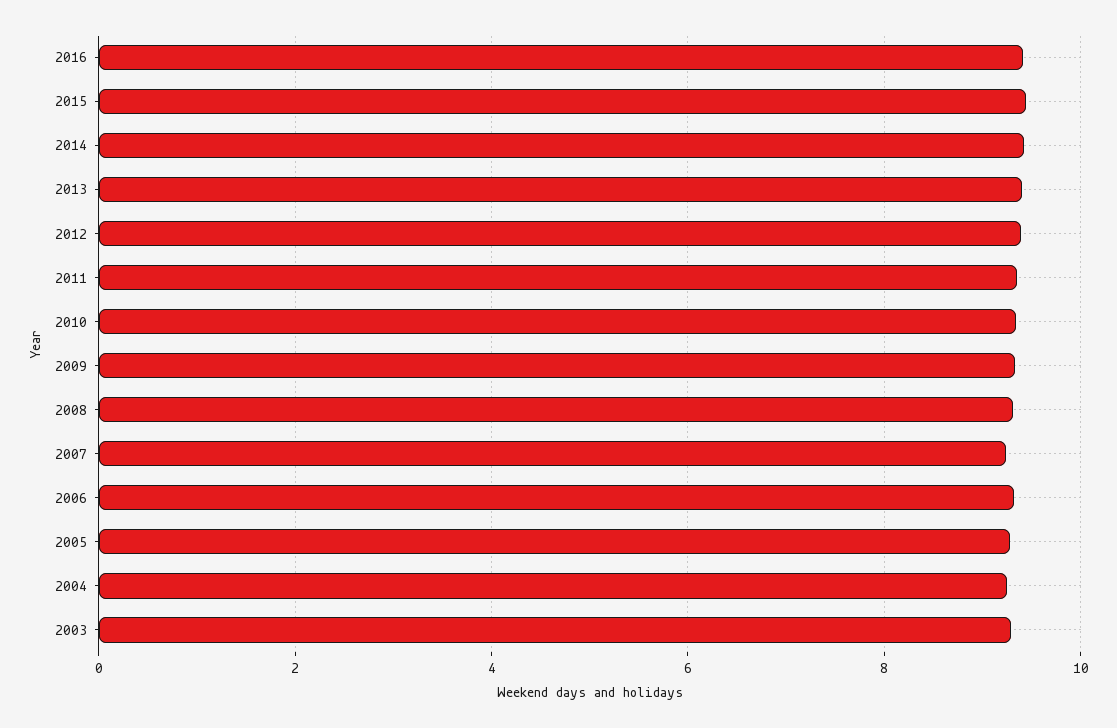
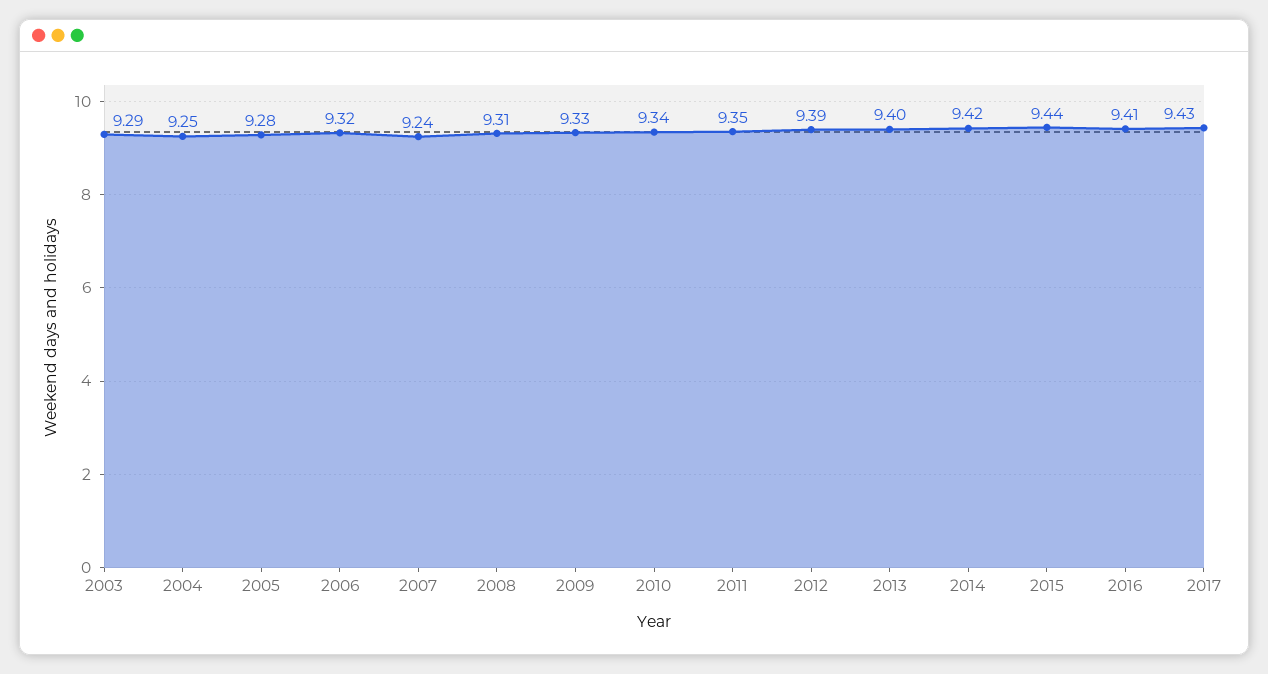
2017: none -> 9.43

